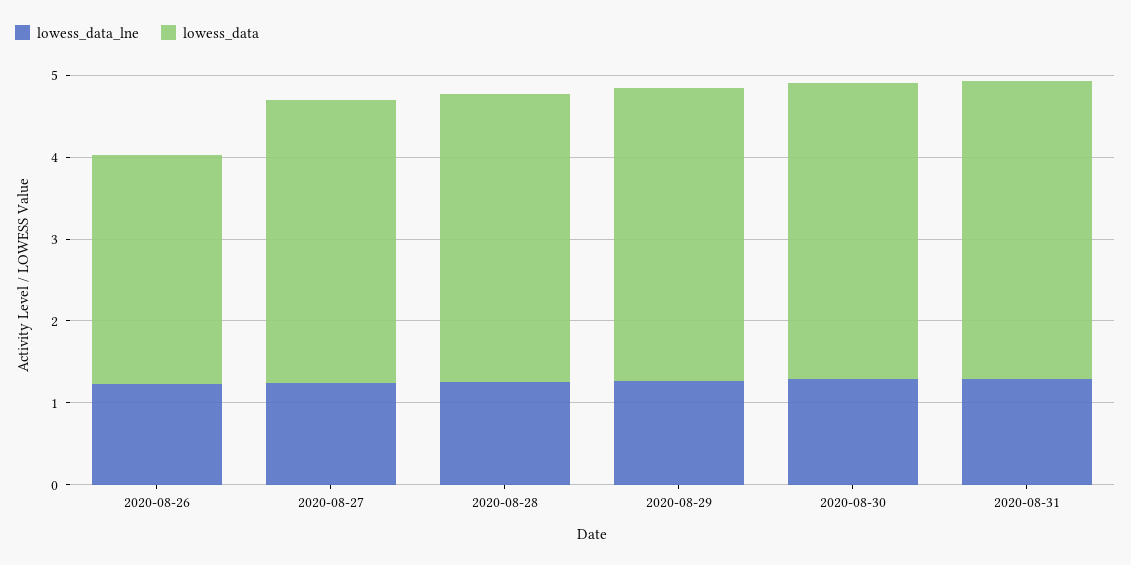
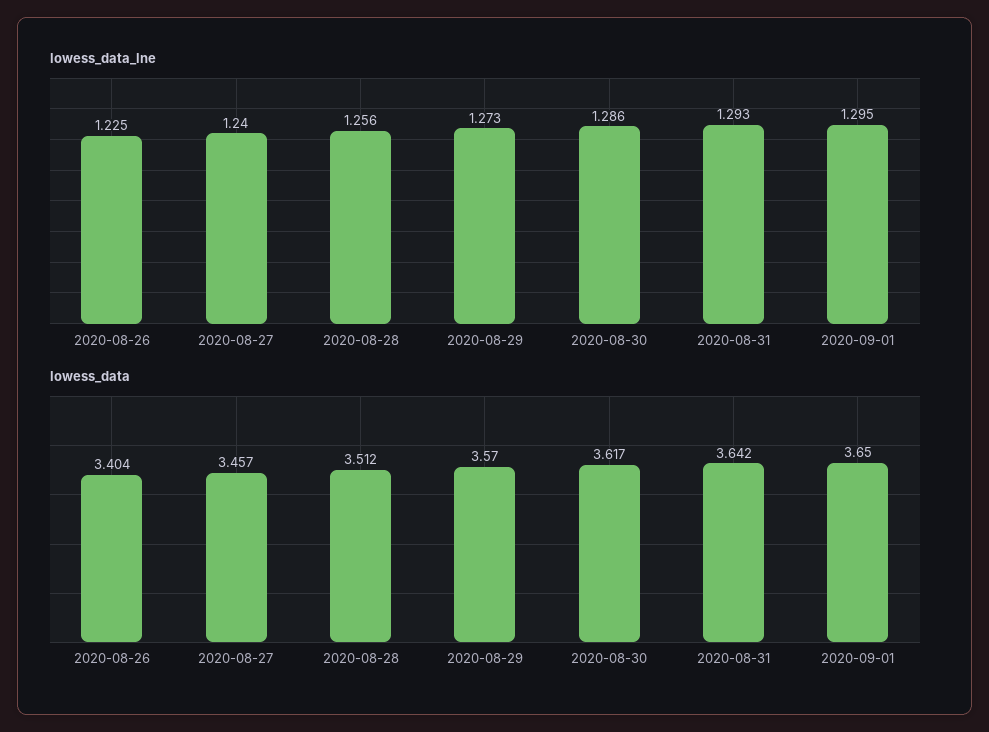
lowess_data, 2020-08-26: 2.8 -> 3.404
lowess_data_lne, 2020-09-01: none -> 1.295
lowess_data, 2020-09-01: none -> 3.65

